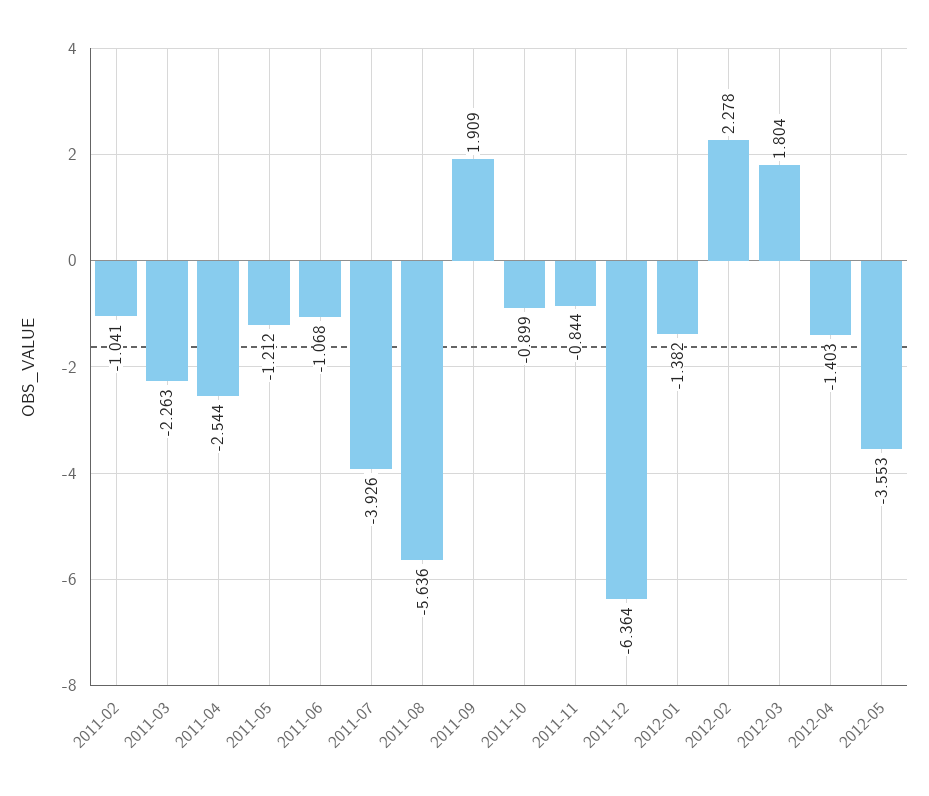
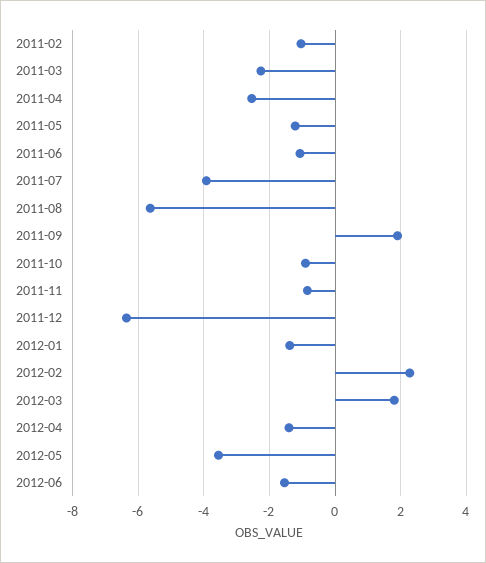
2012-06: none -> -1.6

